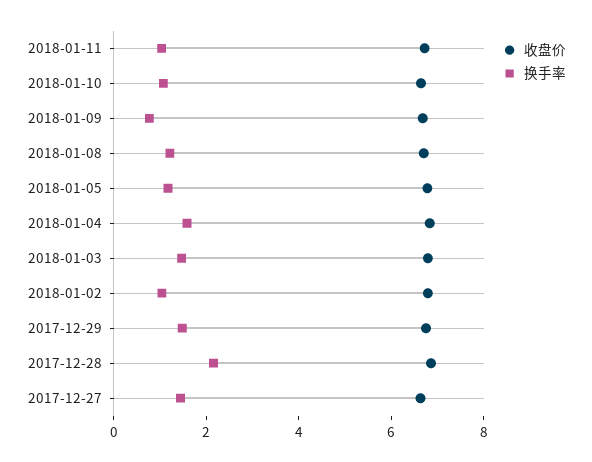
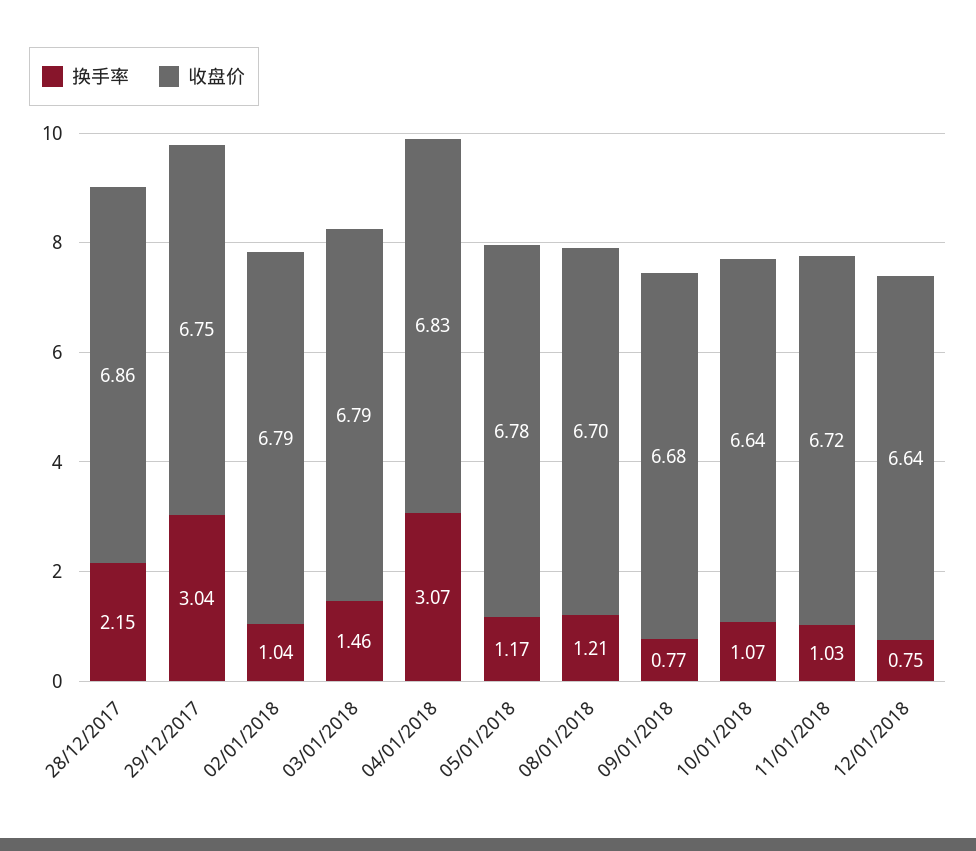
换手率, 2018-01-04: 1.5 -> 3.07
换手率, 2017-12-29: 1.5 -> 3.04
收盘价, 2017-12-27: 6.5 -> none
换手率, 2017-12-27: 1.5 -> none
换手率, 12/01/2018: none -> 0.75
收盘价, 12/01/2018: none -> 6.64

